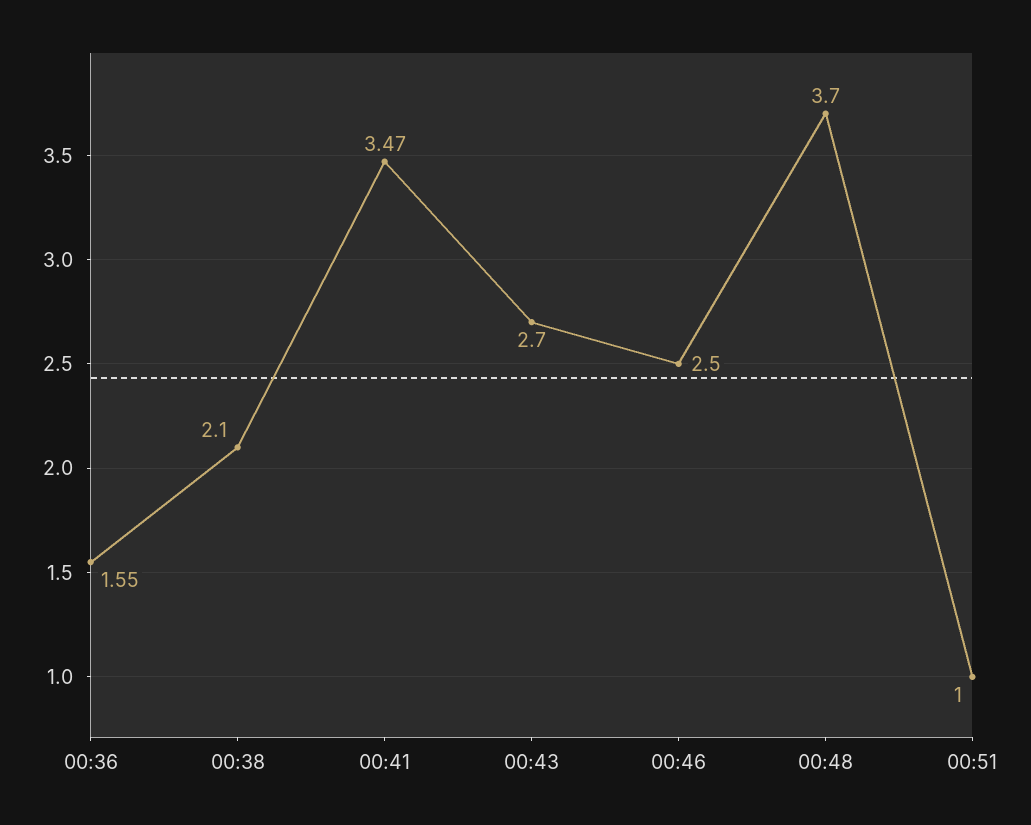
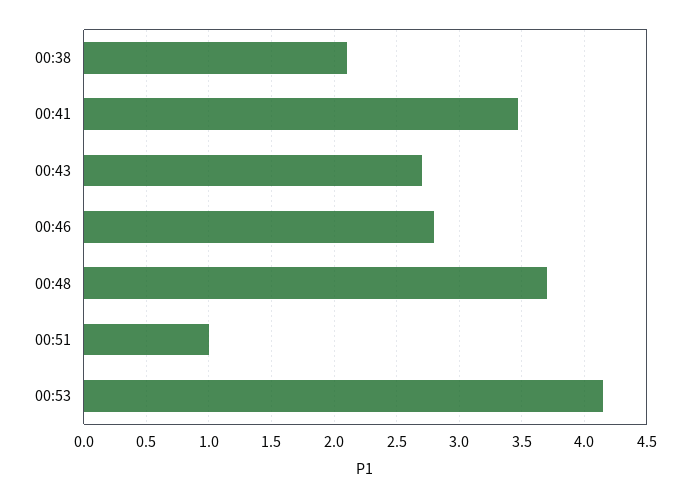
00:36: 1.55 -> none
00:46: 2.5 -> 2.8
00:53: none -> 4.15

